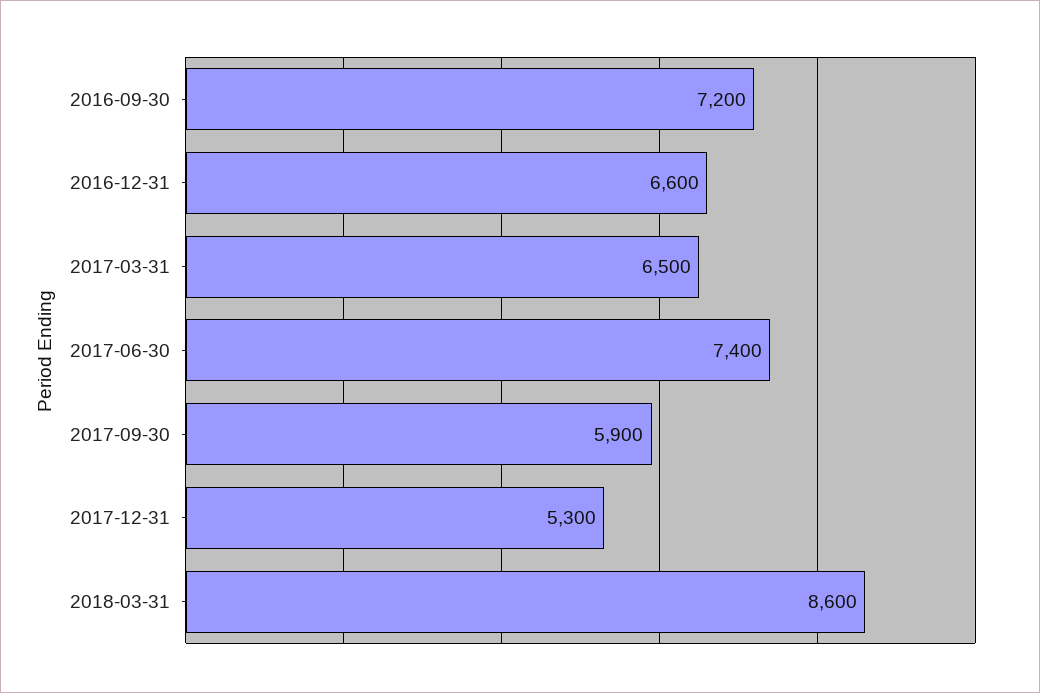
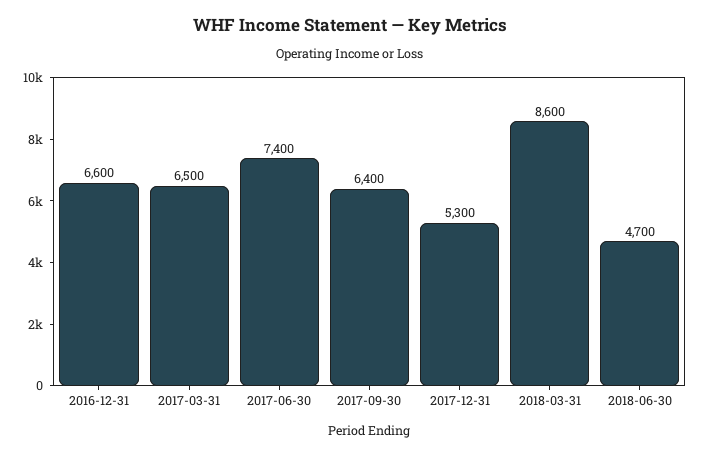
2016-09-30: 7200 -> none
2017-09-30: 5900 -> 6400
2018-06-30: none -> 4700

